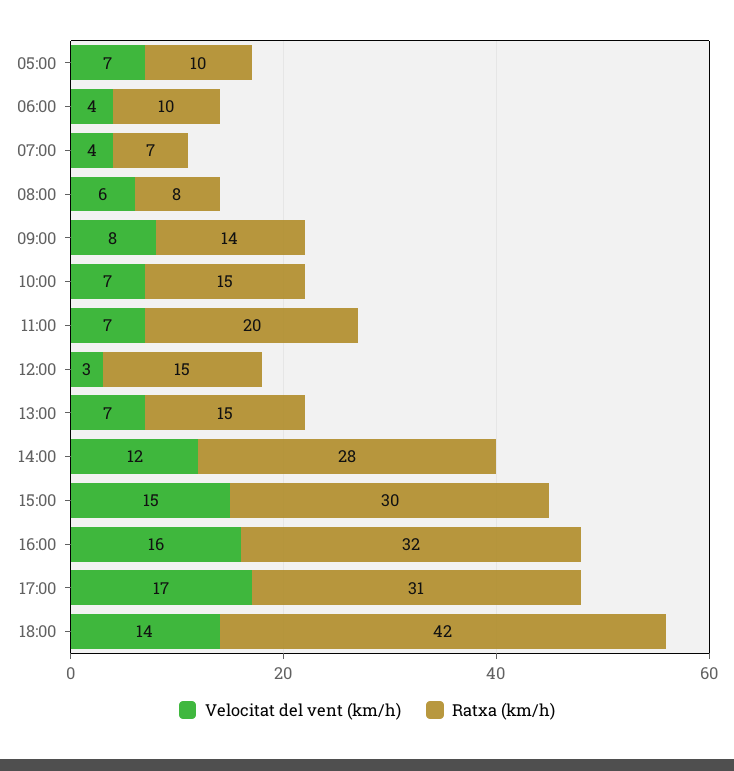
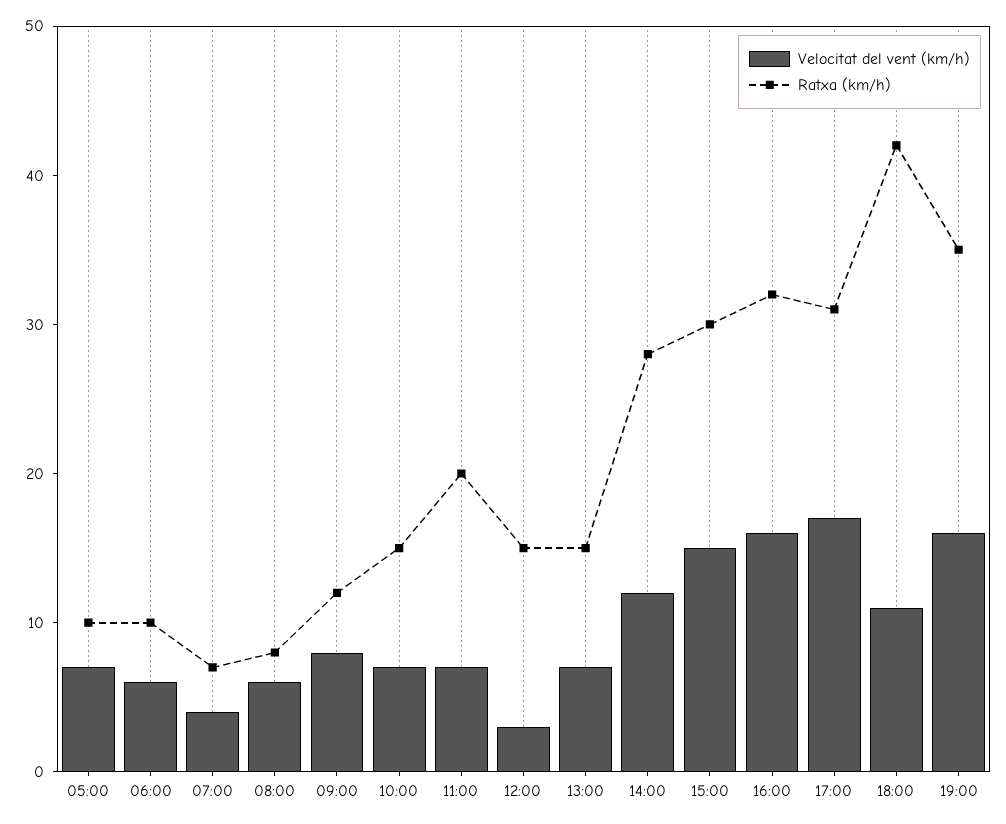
Velocitat del vent (km/h), 06:00: 4 -> 6
Ratxa (km/h), 09:00: 14 -> 12
Velocitat del vent (km/h), 18:00: 14 -> 11
Velocitat del vent (km/h), 19:00: none -> 16
Ratxa (km/h), 19:00: none -> 35

